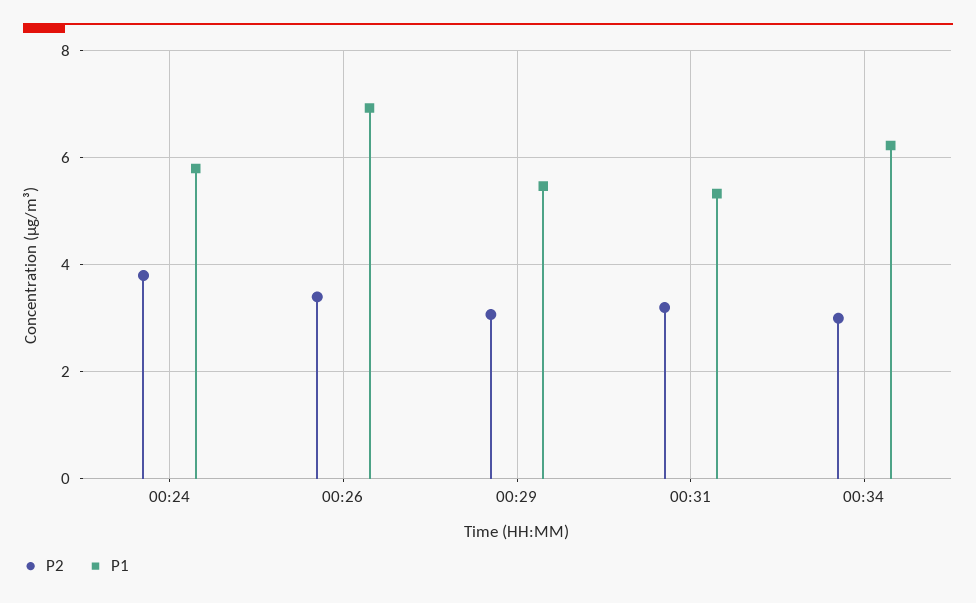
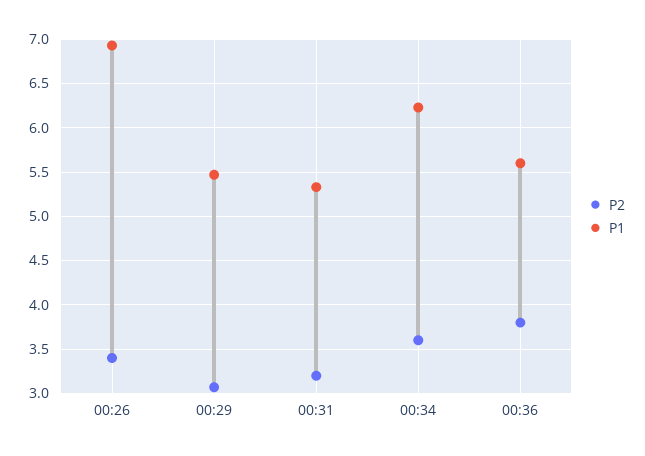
P2, 00:24: 3.8 -> none
P1, 00:24: 5.8 -> none
P2, 00:34: 3 -> 3.6
P2, 00:36: none -> 3.8
P1, 00:36: none -> 5.6

